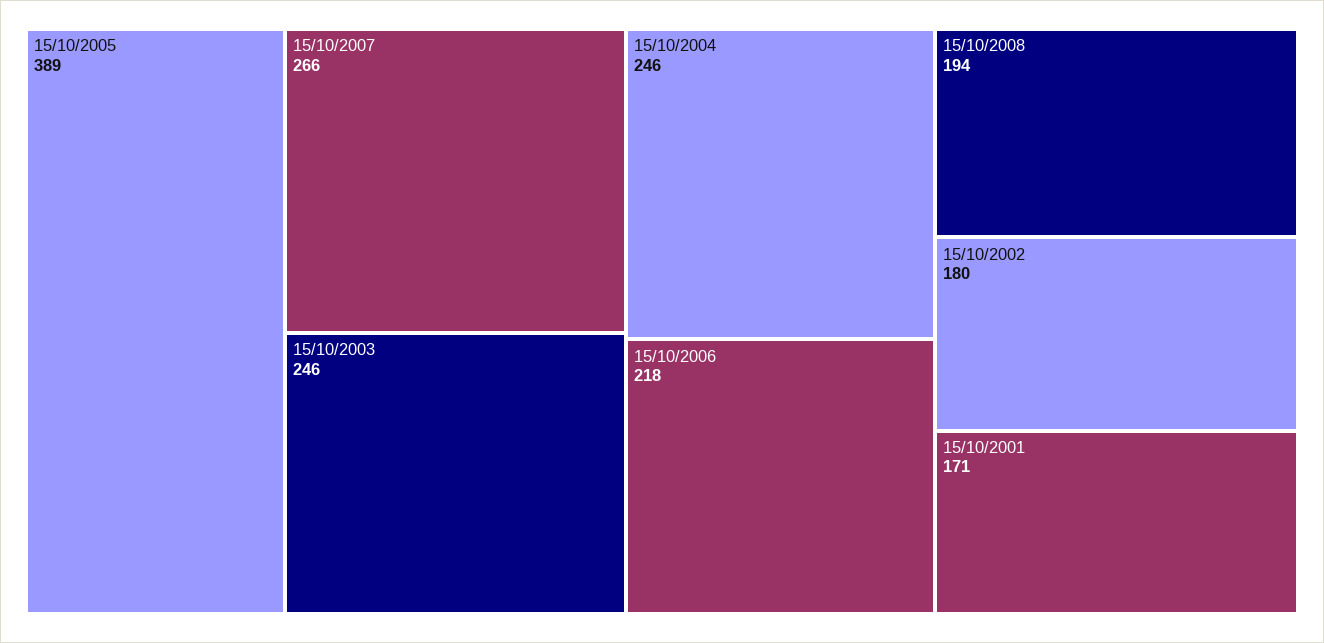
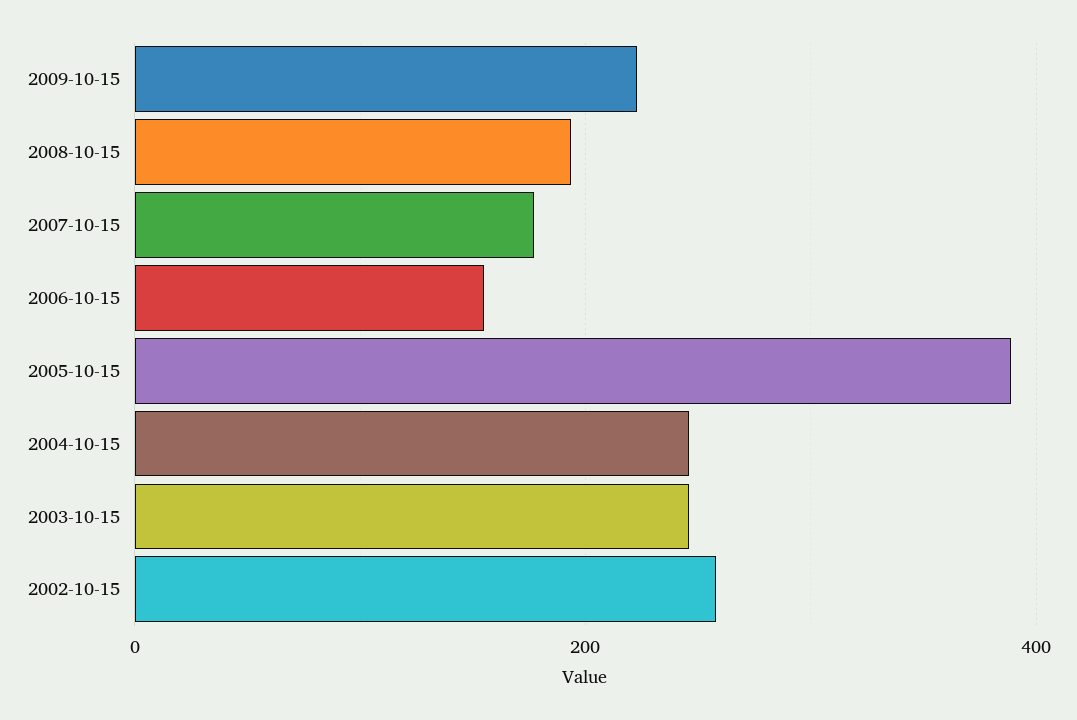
15/10/2007: 266 -> 180
15/10/2006: 218 -> 160
15/10/2002: 180 -> 260
15/10/2001: 171 -> none
2009-10-15: none -> 220

